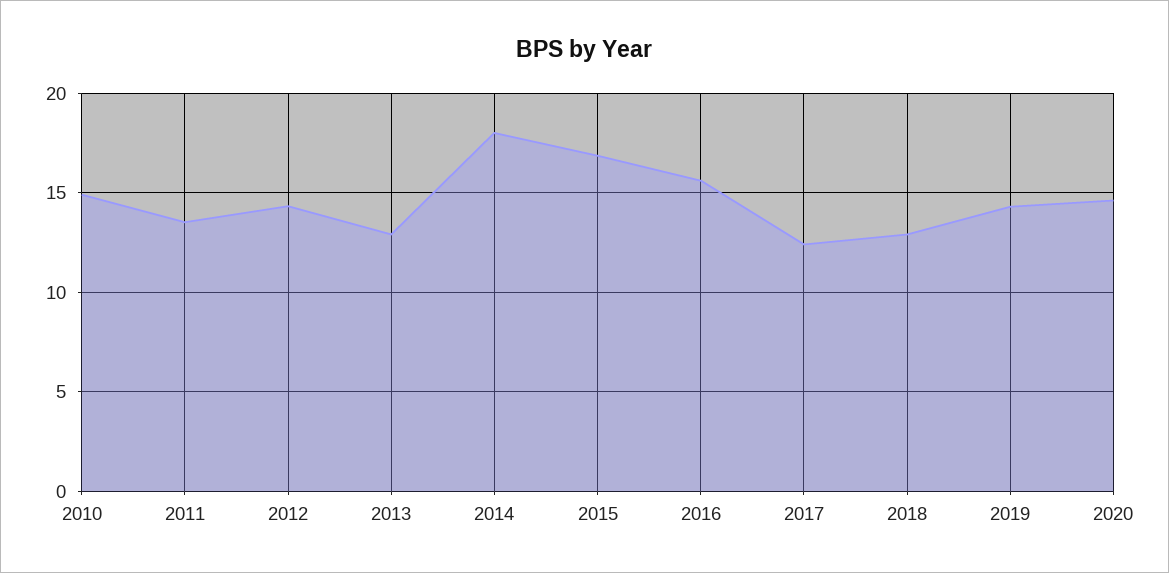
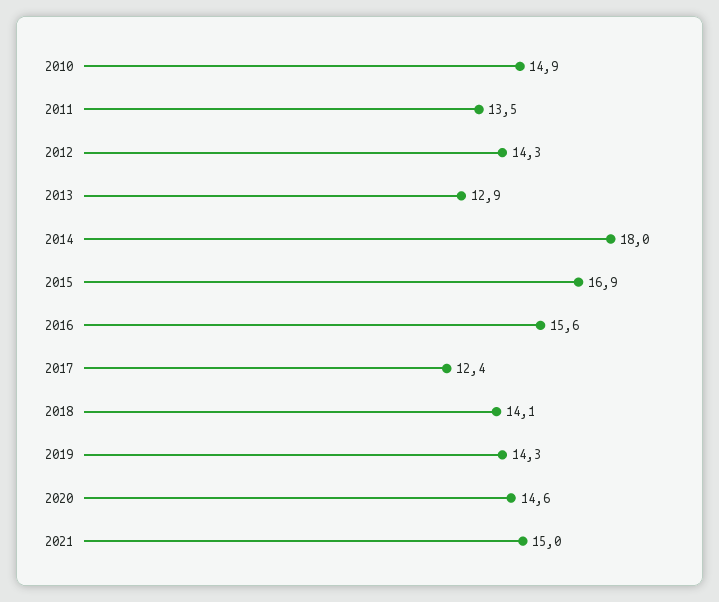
2018: 13 -> 14.1
2021: none -> 15

